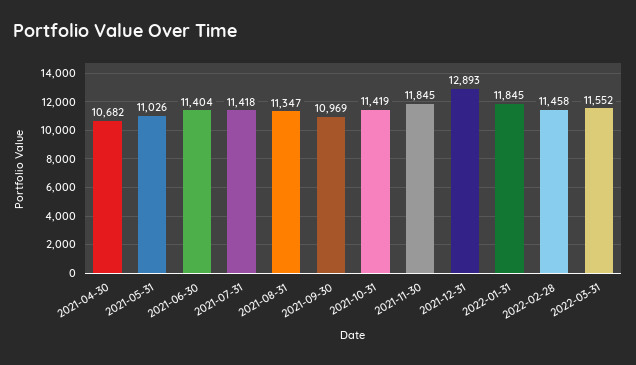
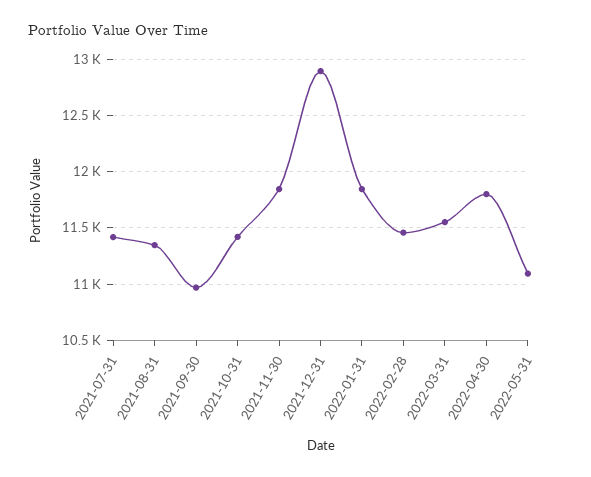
2021-04-30: 10682 -> none
2021-05-31: 11026 -> none
2021-06-30: 11404 -> none
2022-04-30: none -> 11800
2022-05-31: none -> 11100

